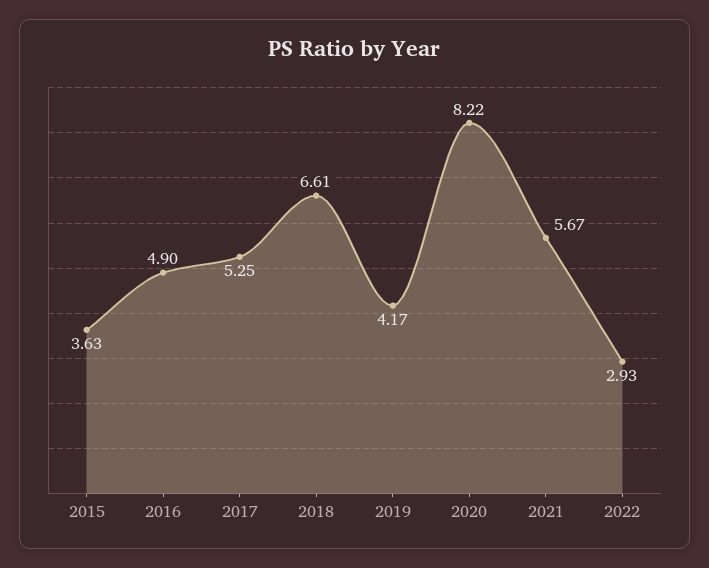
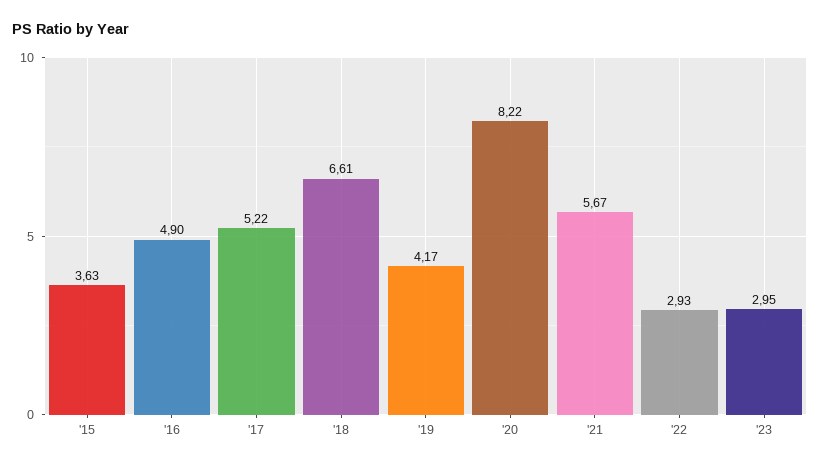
2017: 5.25 -> 5.22
'23: none -> 2.95

